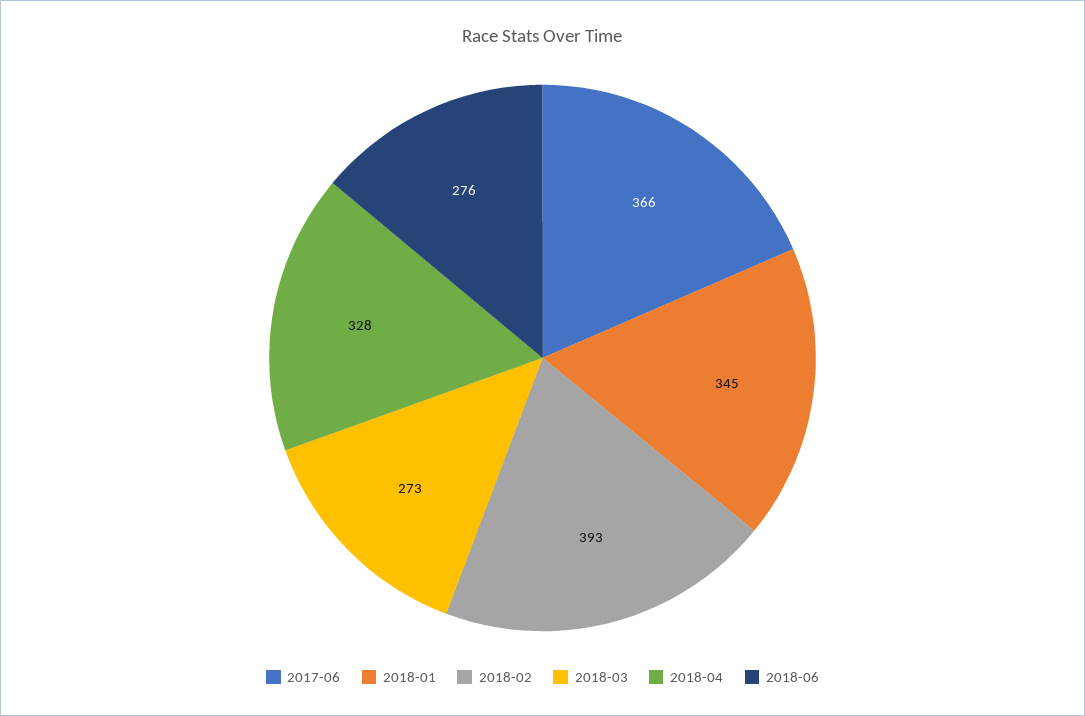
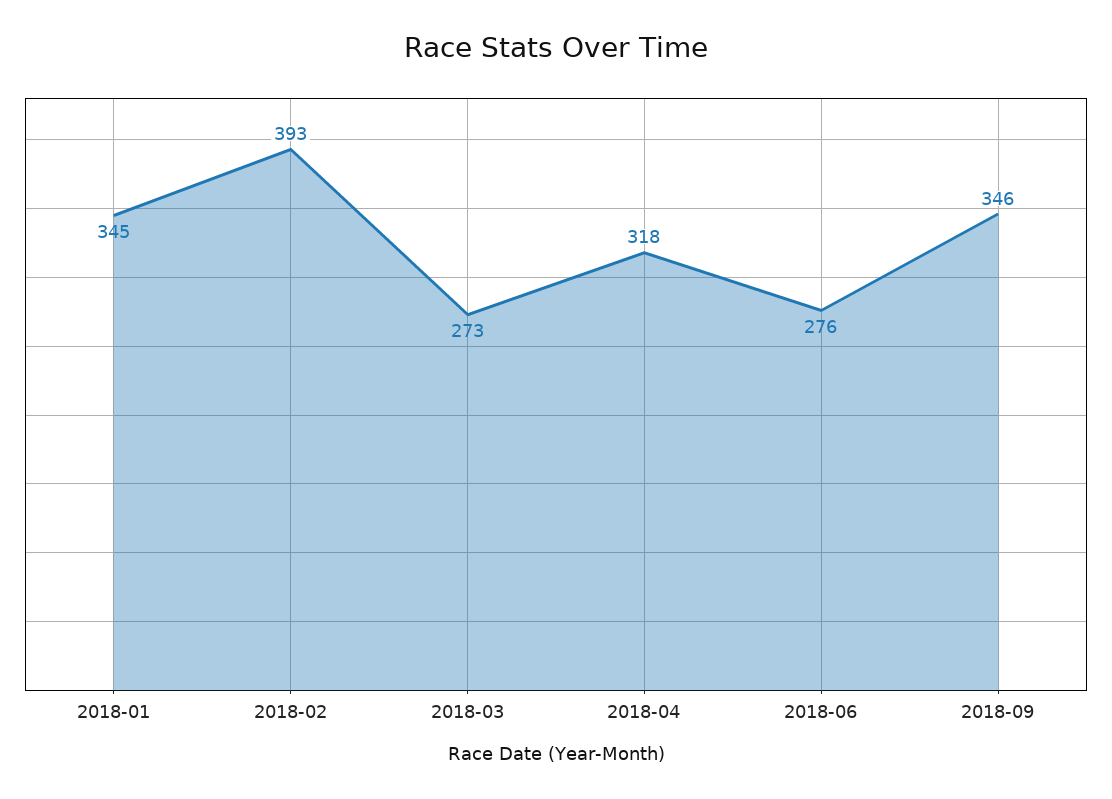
2017-06: 366 -> none
2018-04: 328 -> 318
2018-09: none -> 346

